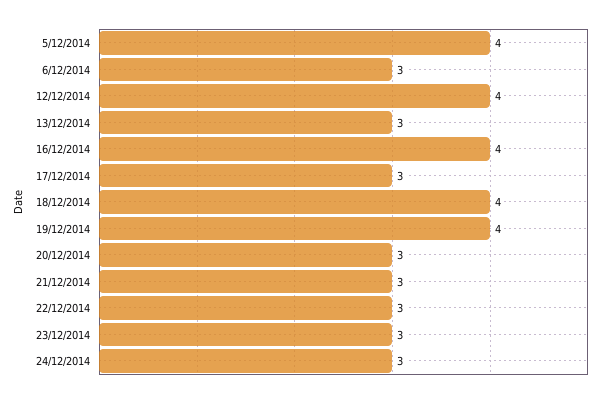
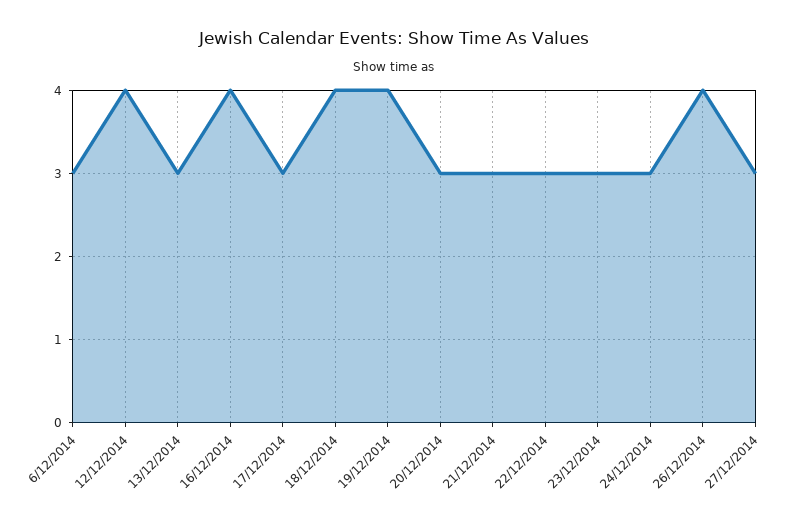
5/12/2014: 4 -> none
26/12/2014: none -> 4
27/12/2014: none -> 3

